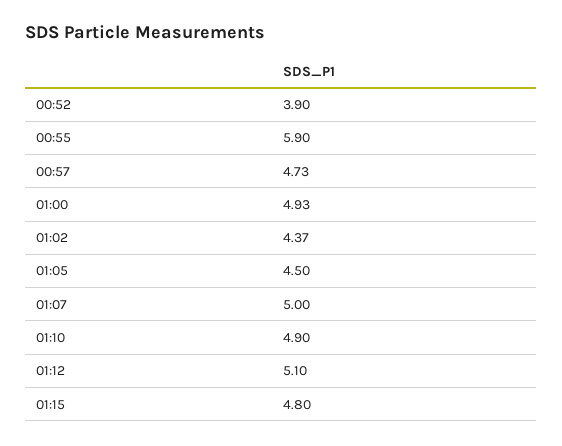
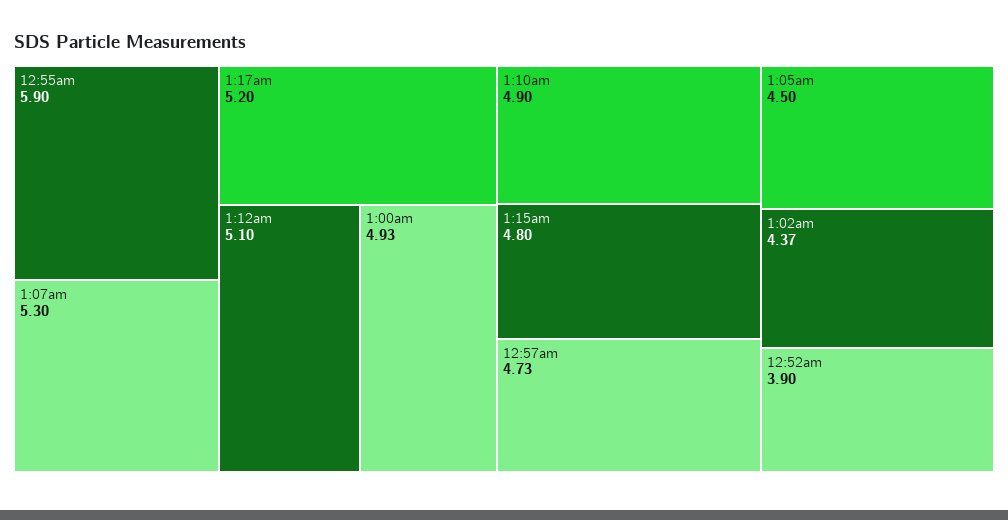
01:07: 5 -> 5.3
1:17am: none -> 5.2

